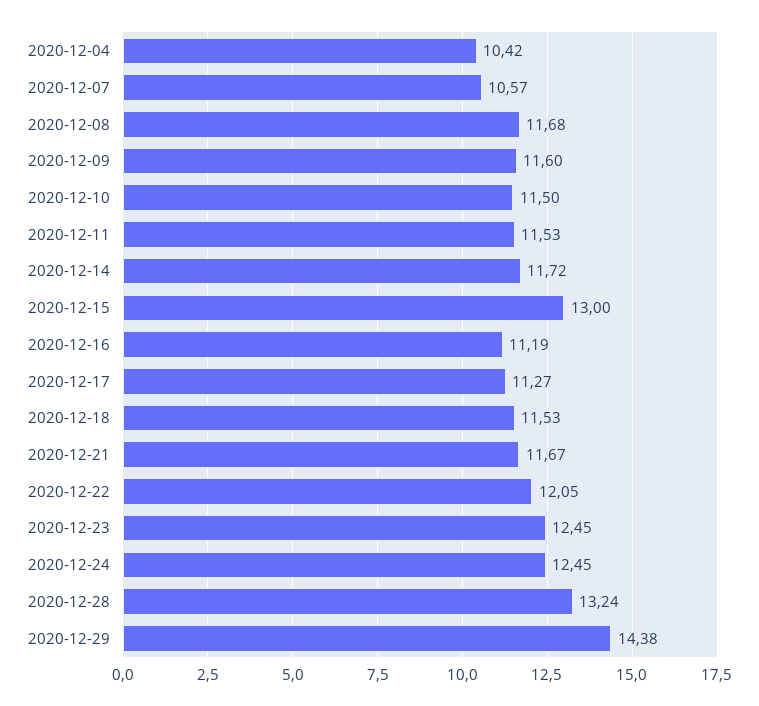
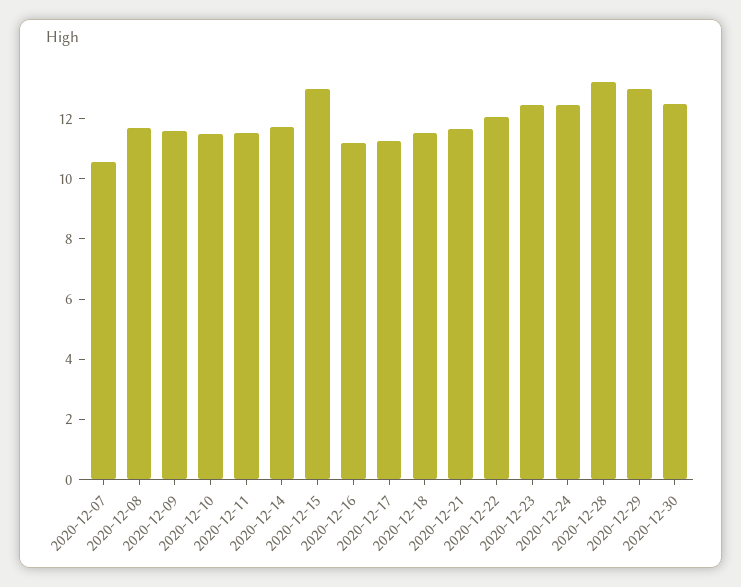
2020-12-04: 10.42 -> none
2020-12-29: 14.38 -> 13
2020-12-30: none -> 12.5

